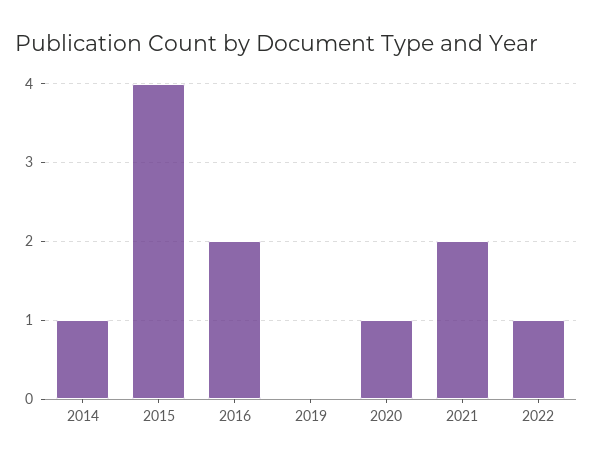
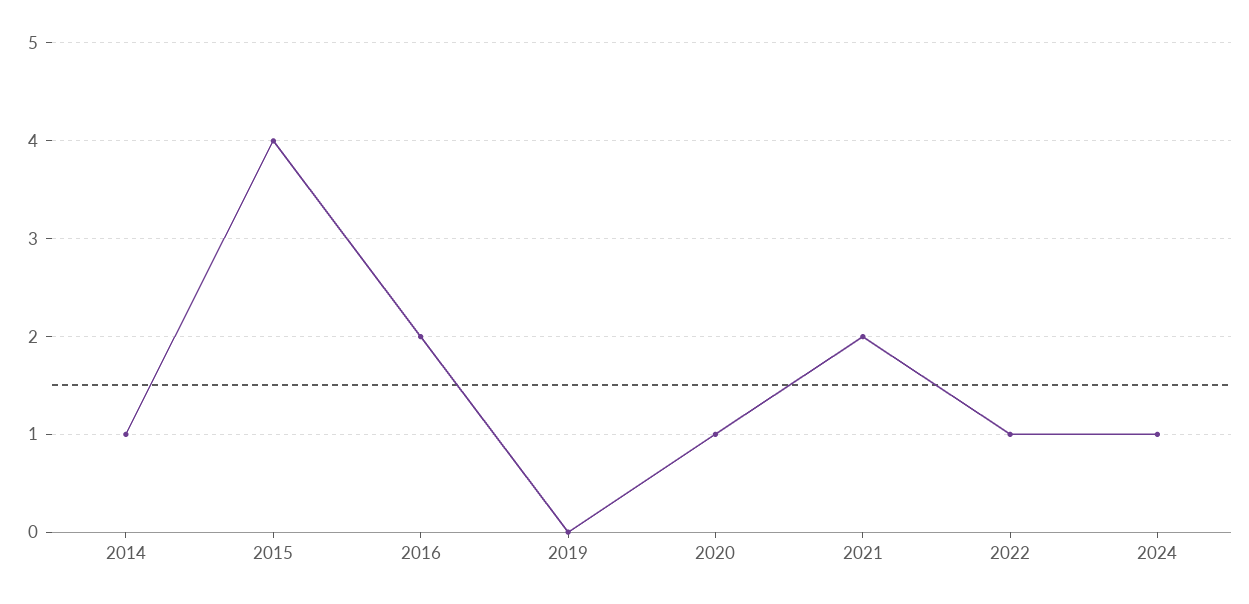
2024: none -> 1

